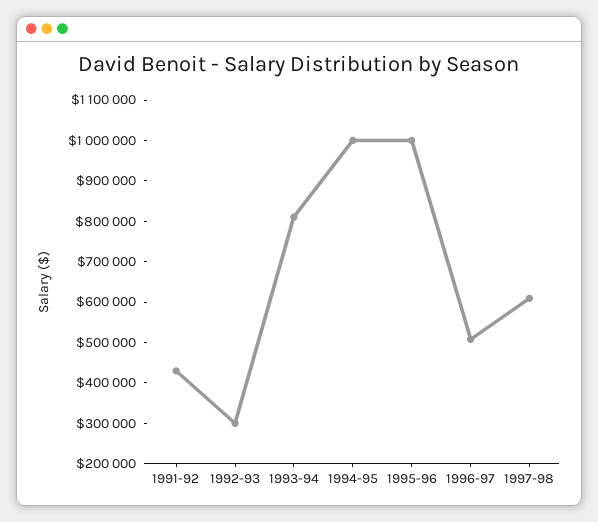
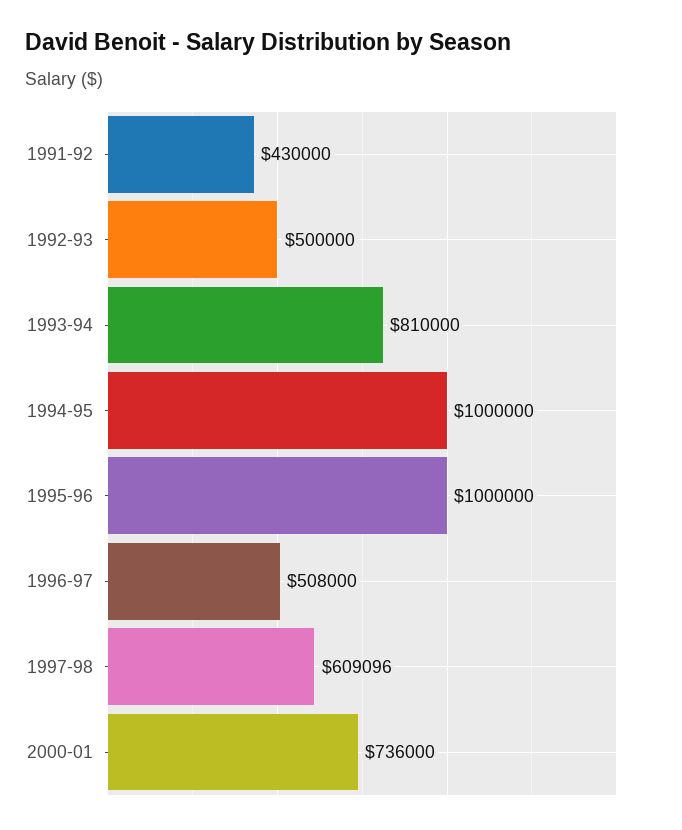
1992-93: 300000 -> 500000
2000-01: none -> 736000

